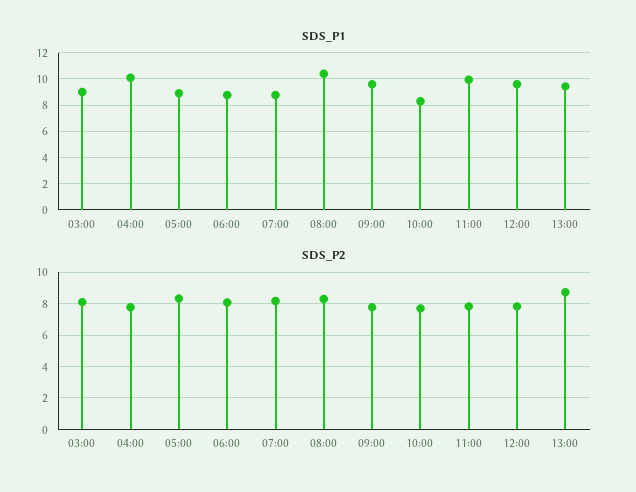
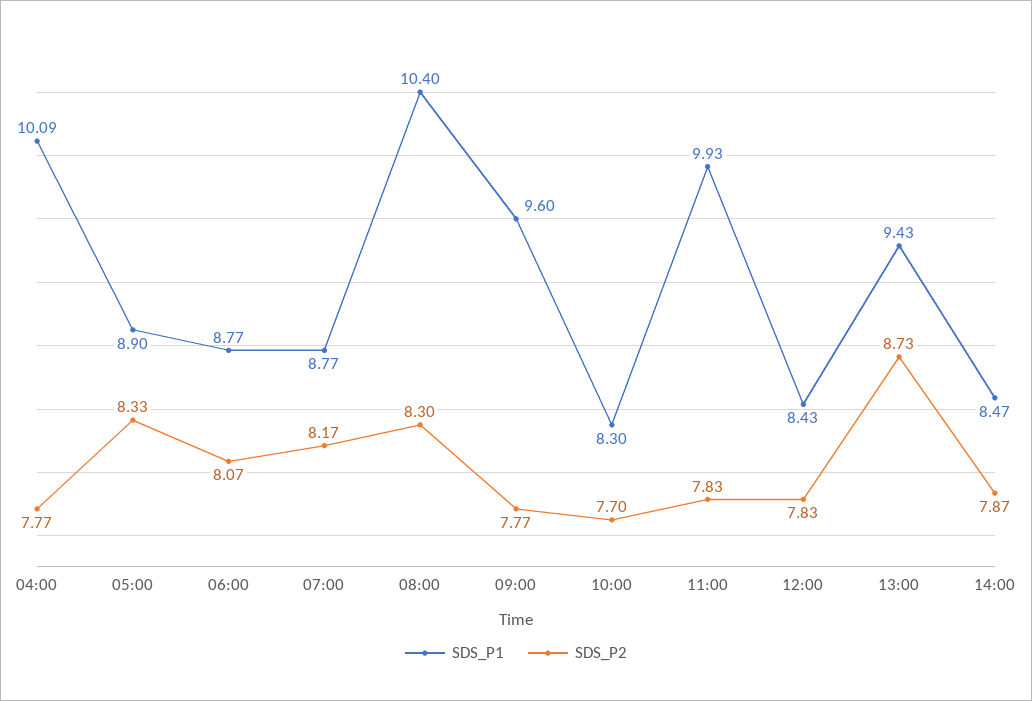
SDS_P1, 03:00: 9 -> none
SDS_P1, 12:00: 9.5 -> 8.43
SDS_P2, 03:00: 8 -> none
SDS_P1, 14:00: none -> 8.47
SDS_P2, 14:00: none -> 7.87

